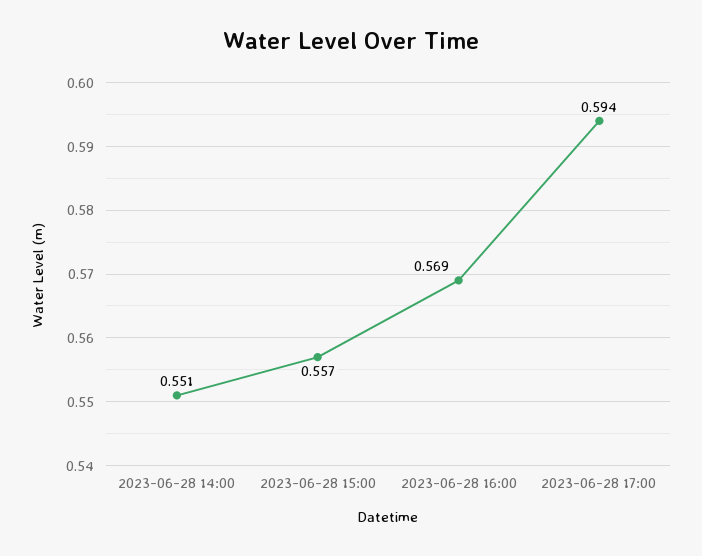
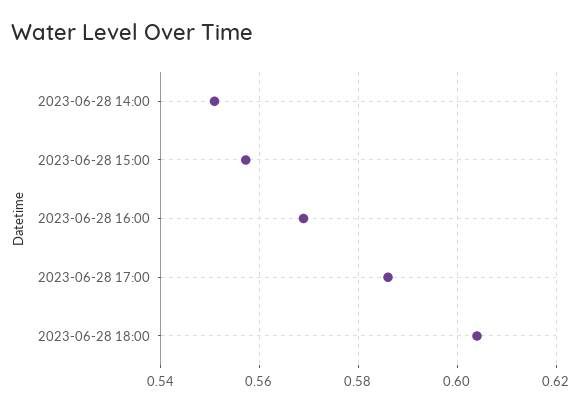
2023-06-28 17:00: 0.594 -> 0.586
2023-06-28 18:00: none -> 0.604

